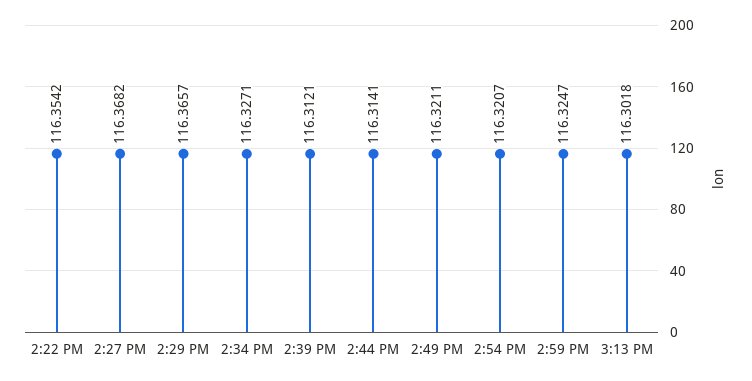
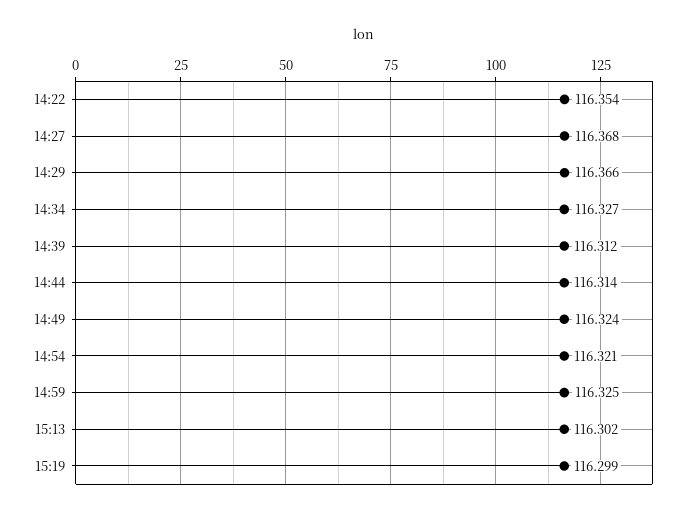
2:49 PM: 116.3211 -> 116.324
15:19: none -> 116.299

